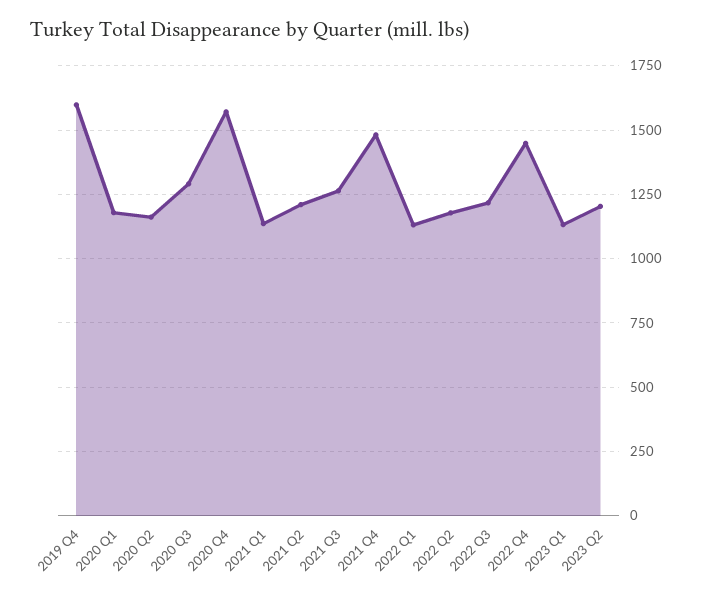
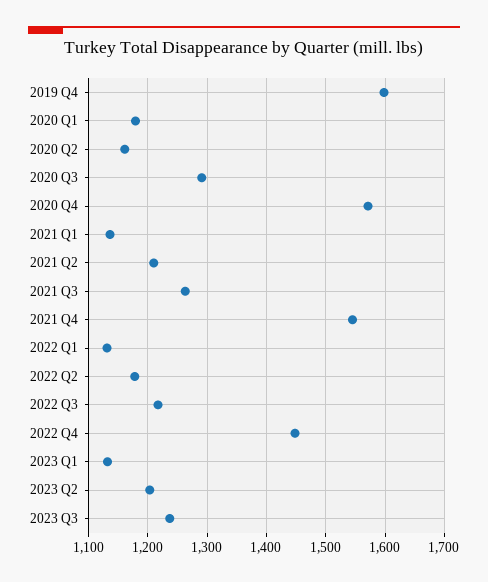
2021 Q4: 1475 -> 1540
2023 Q3: none -> 1240

